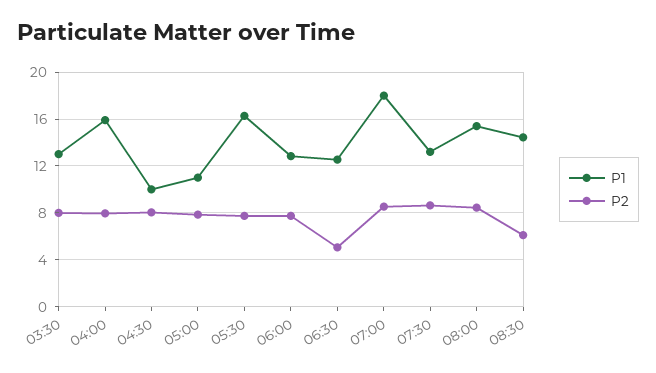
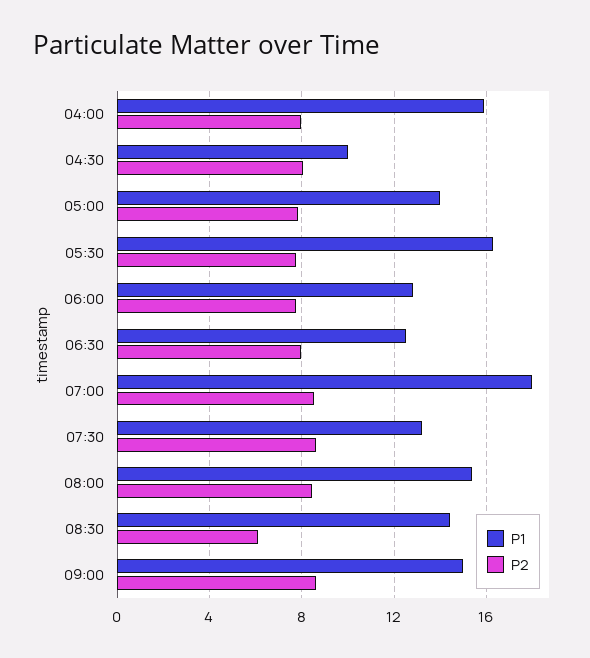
P1, 03:30: 13 -> none
P2, 03:30: 8 -> none
P1, 05:00: 11 -> 14
P2, 06:30: 5 -> 8
P1, 09:00: none -> 15
P2, 09:00: none -> 8.5

